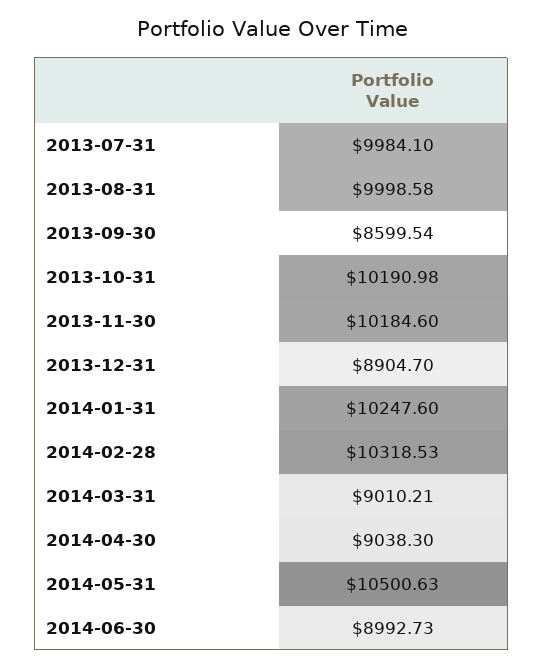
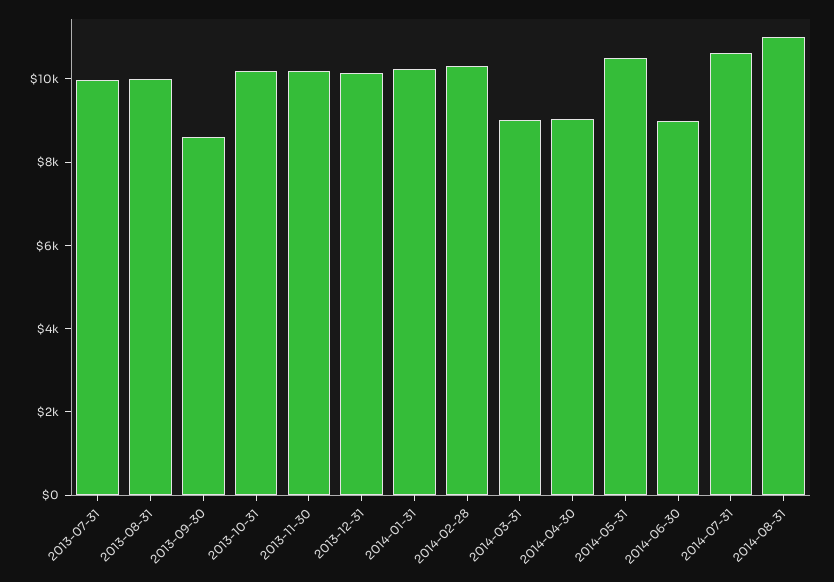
2013-12-31: 8904.7 -> 10000
2014-07-31: none -> 10500
2014-08-31: none -> 11000

